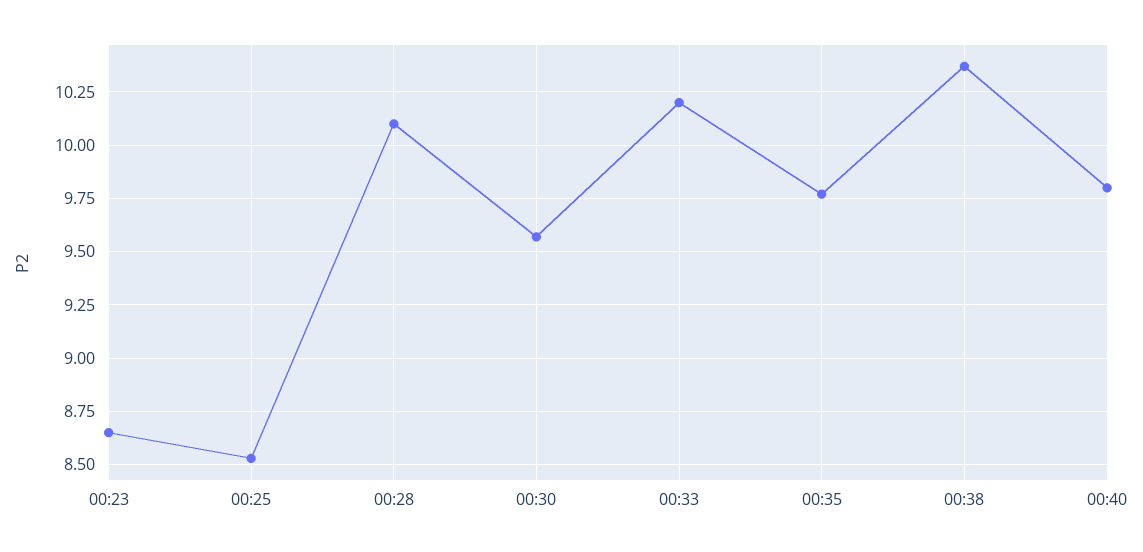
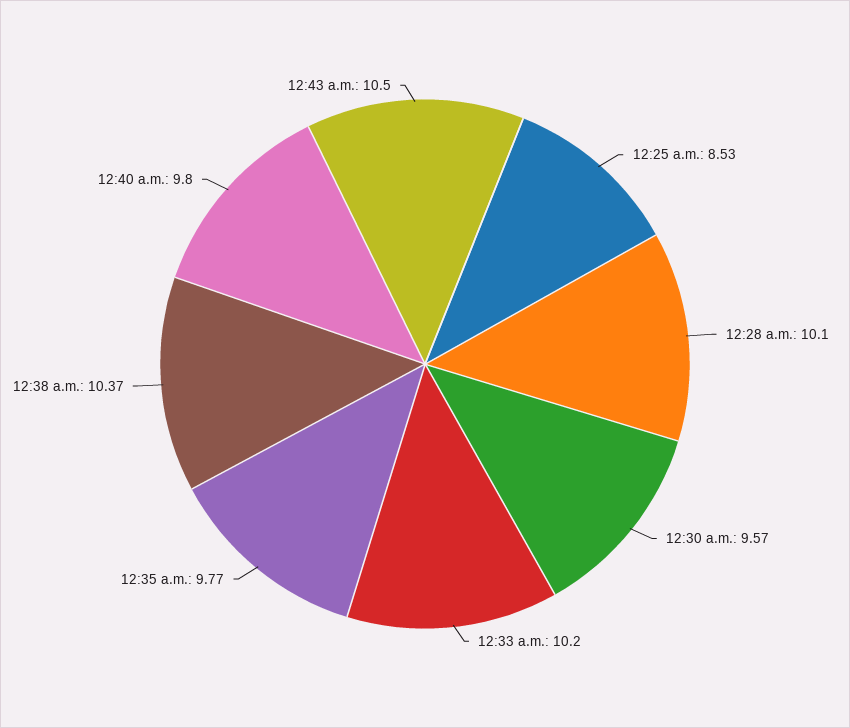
00:23: 8.65 -> none
12:43 a.m.: none -> 10.5

